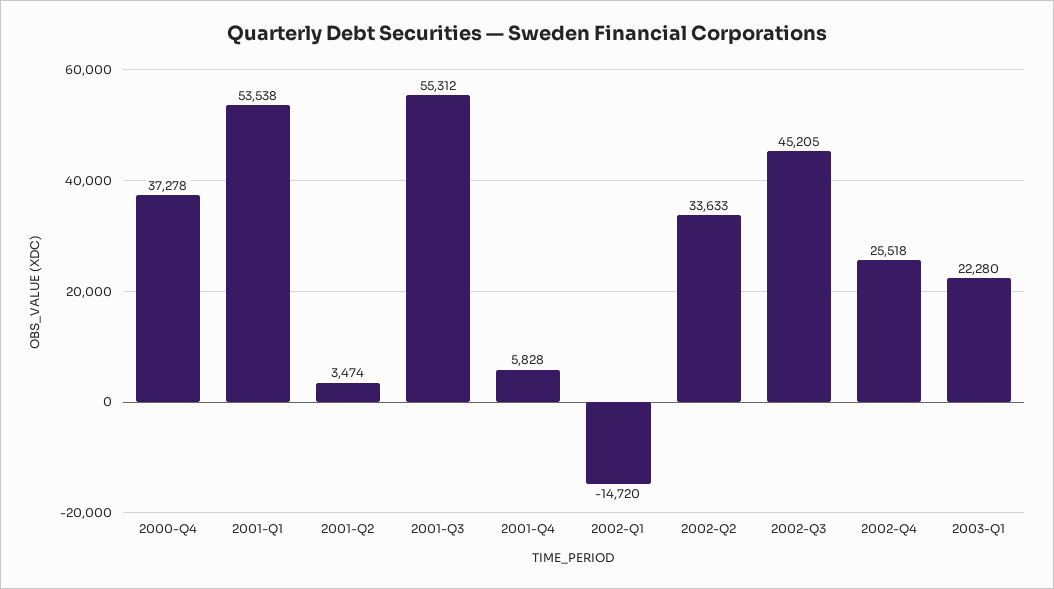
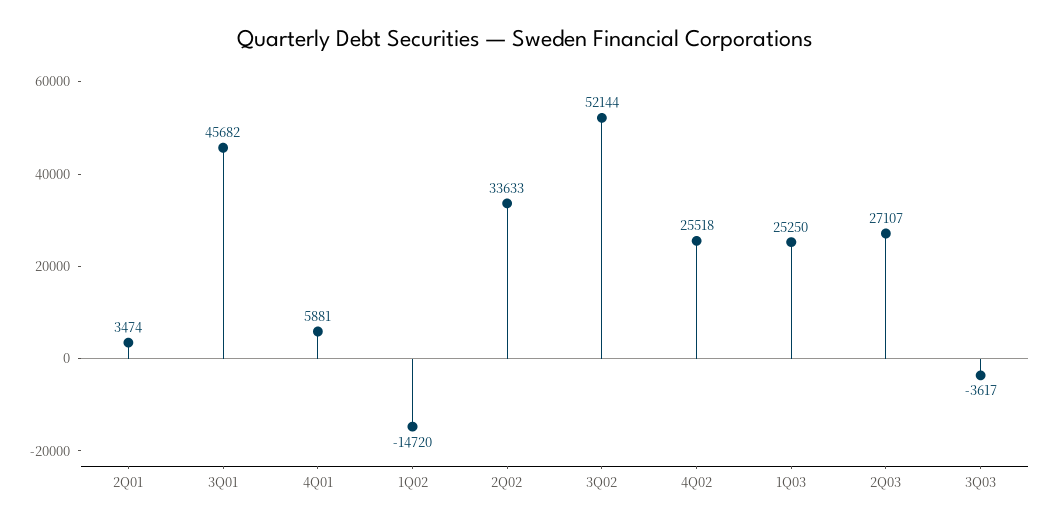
2000-Q4: 37278 -> none
2001-Q1: 53538 -> none
2001-Q3: 55312 -> 45682
2001-Q4: 5828 -> 5881
2002-Q3: 45205 -> 52144
2003-Q1: 22280 -> 25250
2Q03: none -> 27107
3Q03: none -> -3617

